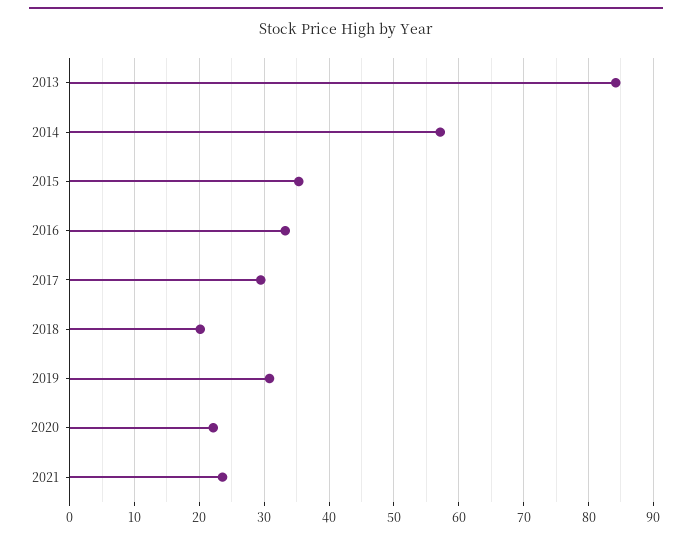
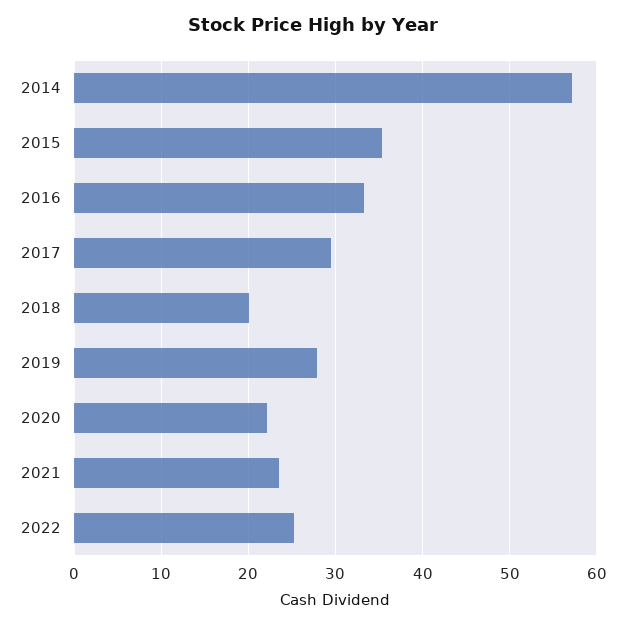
2013: 84 -> none
2019: 31 -> 28
2022: none -> 25

